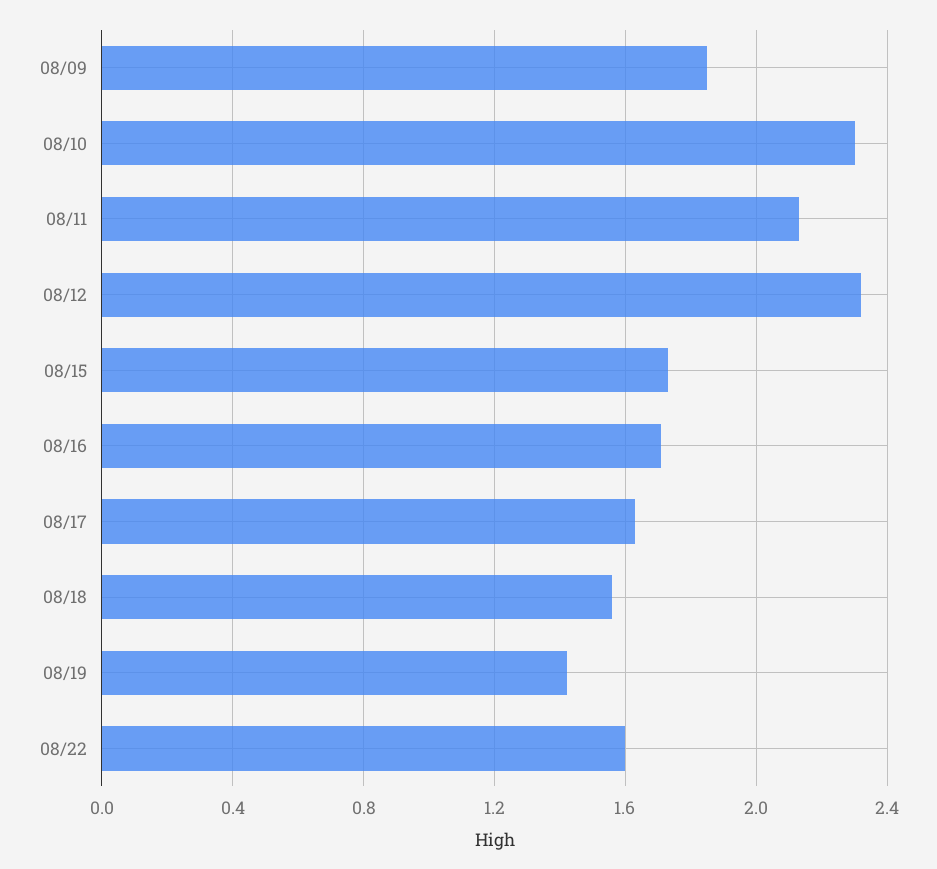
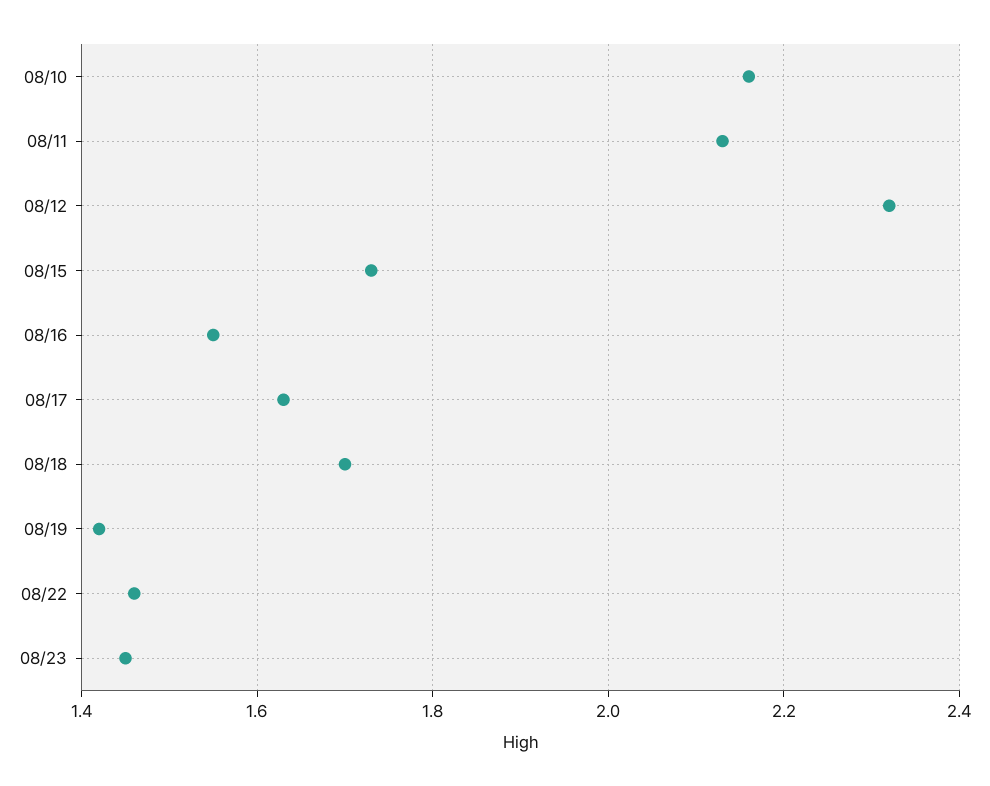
08/09: 1.85 -> none
08/10: 2.3 -> 2.15
08/16: 1.7 -> 1.55
08/18: 1.55 -> 1.7
08/22: 1.6 -> 1.45
08/23: none -> 1.45

